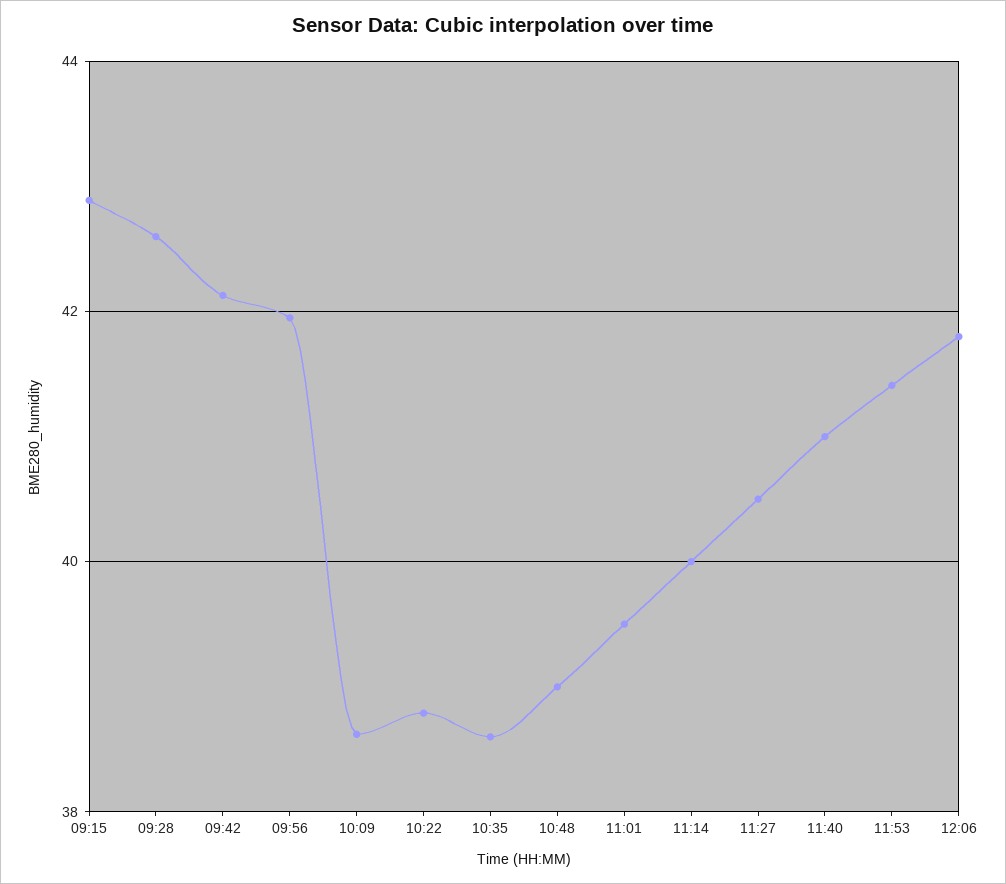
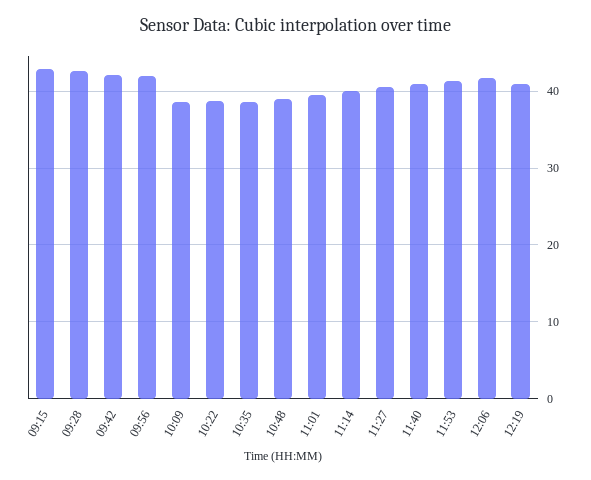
12:19: none -> 41

